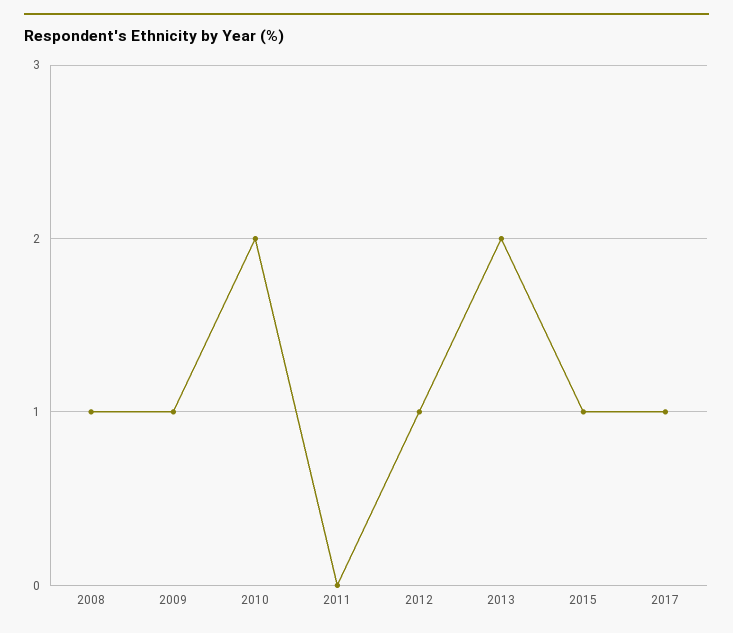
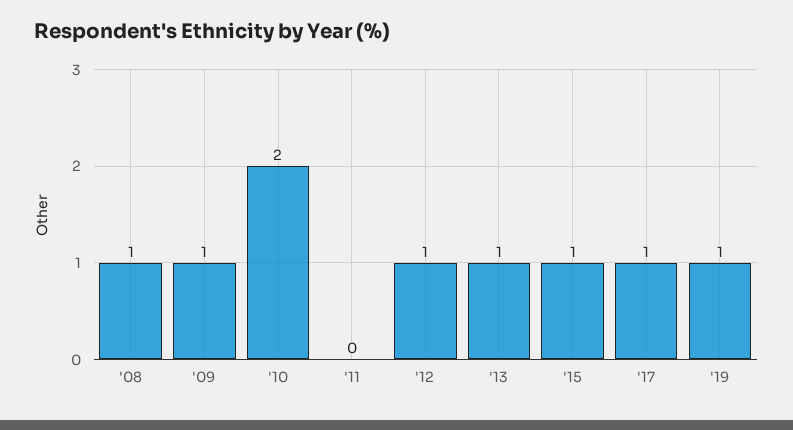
2013: 2 -> 1
'19: none -> 1

